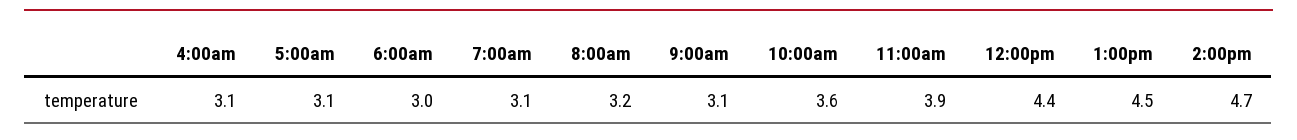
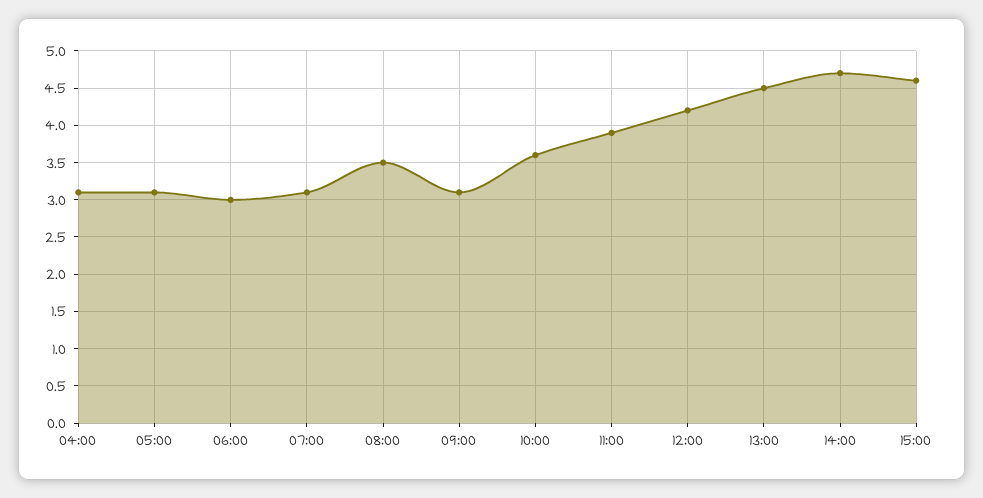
8:00am: 3.2 -> 3.5
12:00pm: 4.4 -> 4.2
15:00: none -> 4.6

